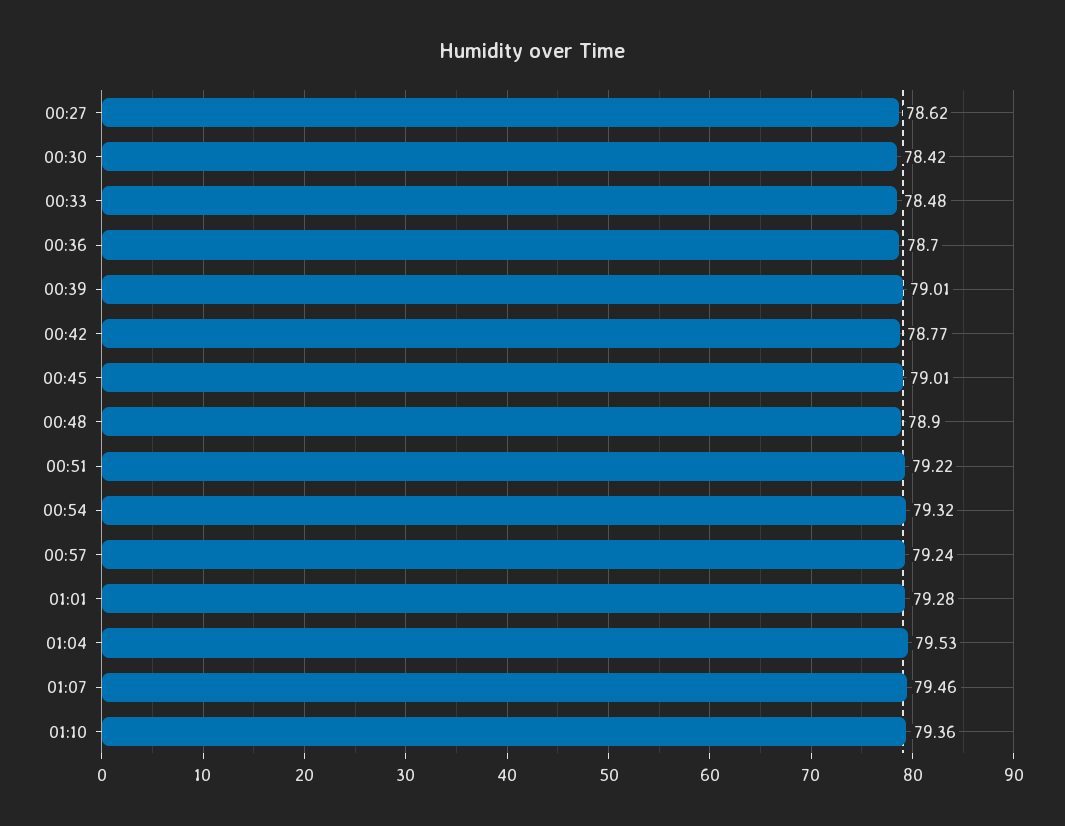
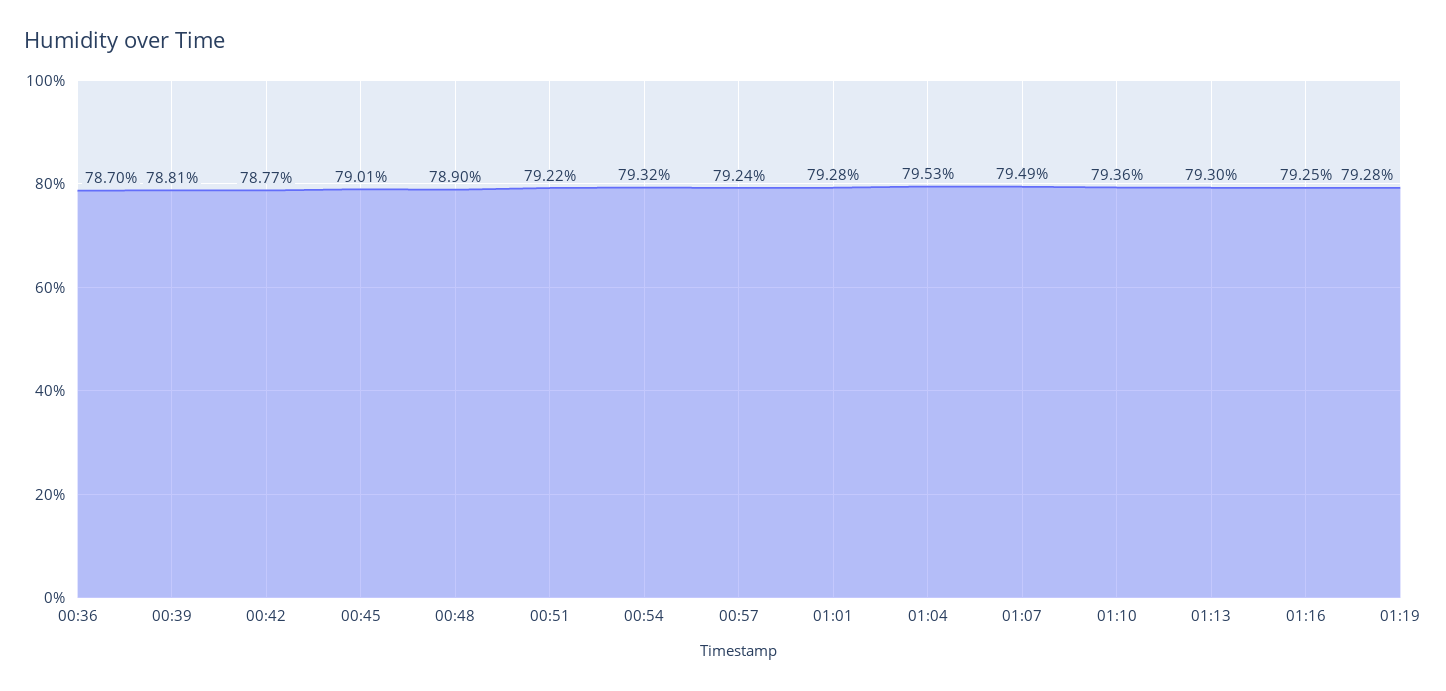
00:27: 78.62 -> none
00:30: 78.42 -> none
00:33: 78.48 -> none
00:39: 79.01 -> 78.81
01:07: 79.46 -> 79.49
01:13: none -> 79.3
01:16: none -> 79.25
01:19: none -> 79.28

